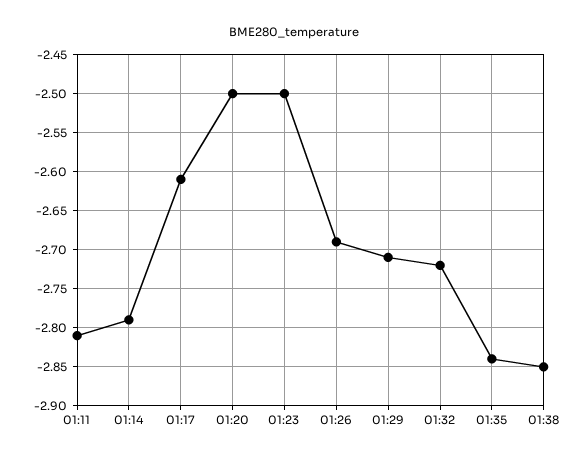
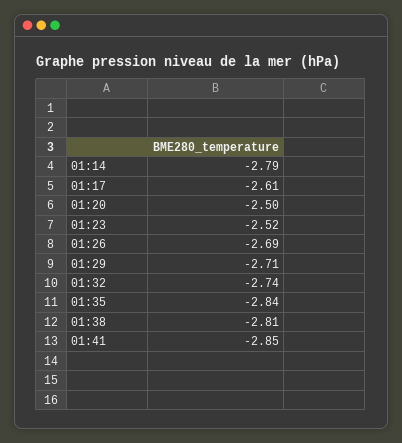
01:11: -2.81 -> none
01:23: -2.5 -> -2.52
01:32: -2.72 -> -2.74
01:38: -2.85 -> -2.81
01:41: none -> -2.85

